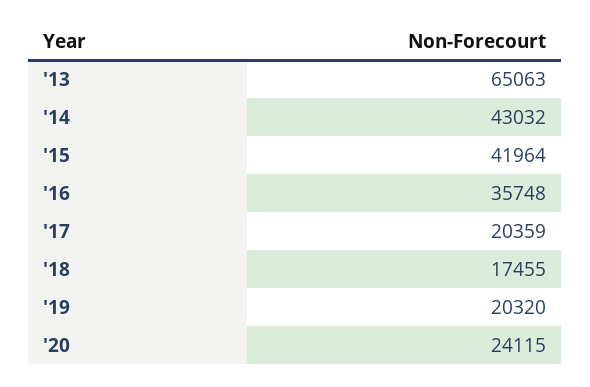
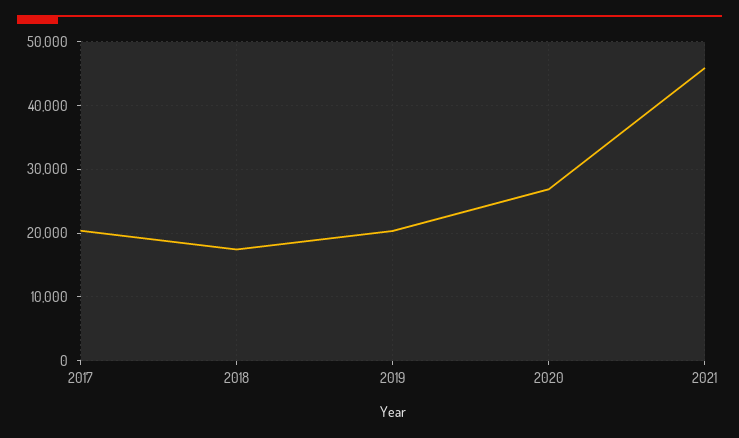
'13: 65063 -> none
'14: 43032 -> none
'15: 41964 -> none
'16: 35748 -> none
'20: 24115 -> 27000
2021: none -> 46000

